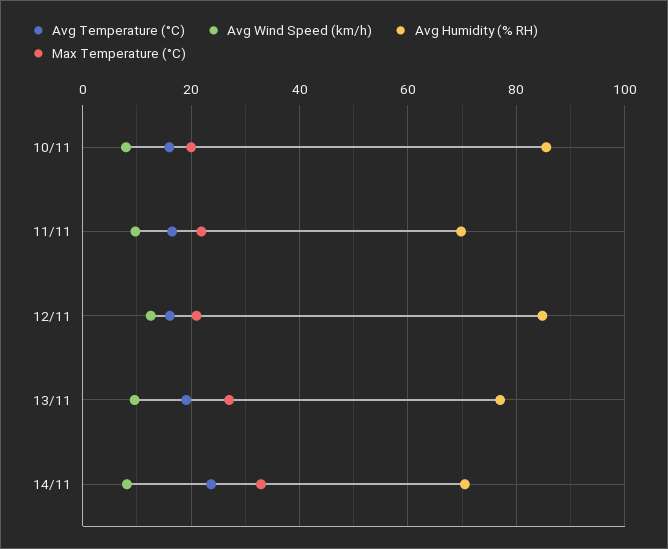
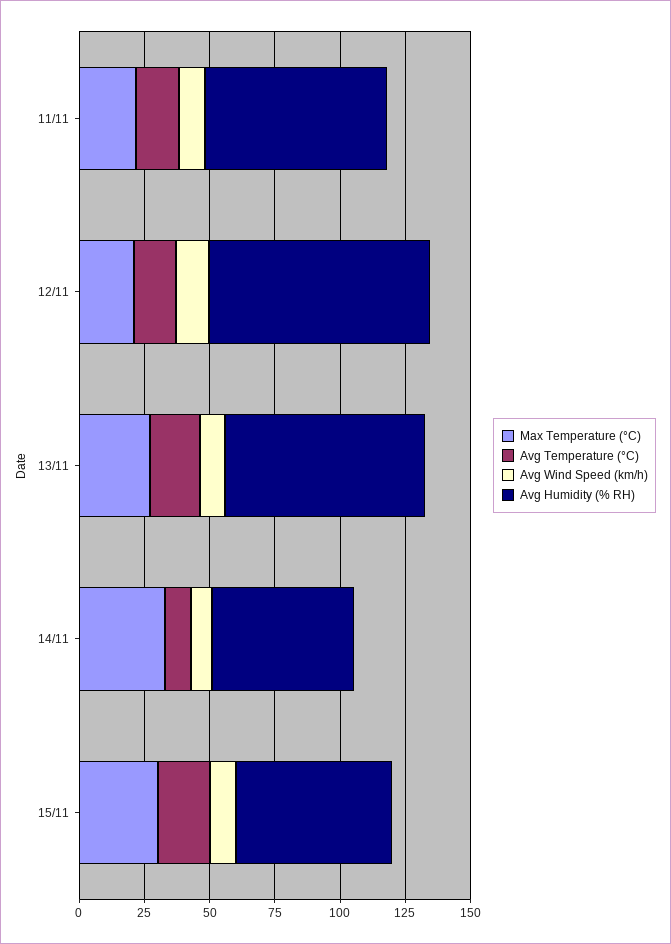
Avg Temperature (°C), 10/11: 16 -> none
Avg Wind Speed (km/h), 10/11: 8 -> none
Avg Humidity (% RH), 10/11: 86 -> none
Max Temperature (°C), 10/11: 20 -> none
Avg Temperature (°C), 14/11: 24 -> 10
Avg Humidity (% RH), 14/11: 70 -> 55
Max Temperature (°C), 15/11: none -> 30
Avg Temperature (°C), 15/11: none -> 20
Avg Wind Speed (km/h), 15/11: none -> 10
Avg Humidity (% RH), 15/11: none -> 60

